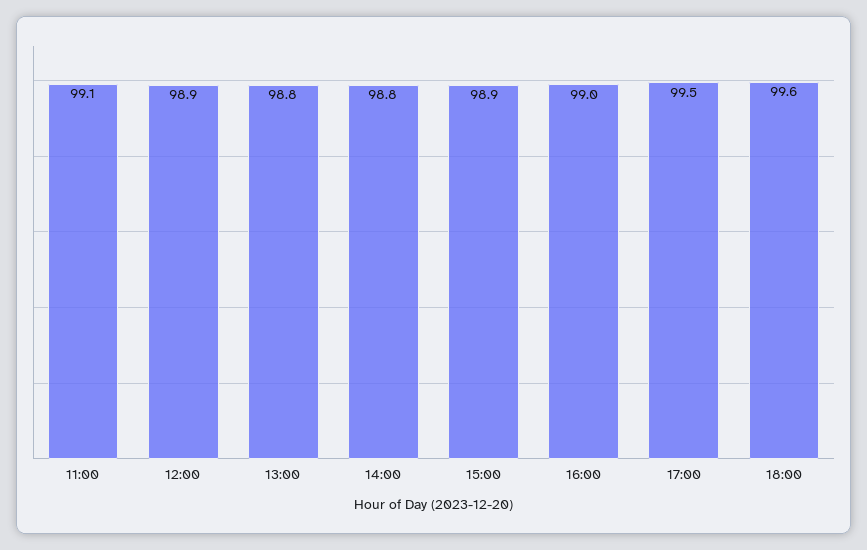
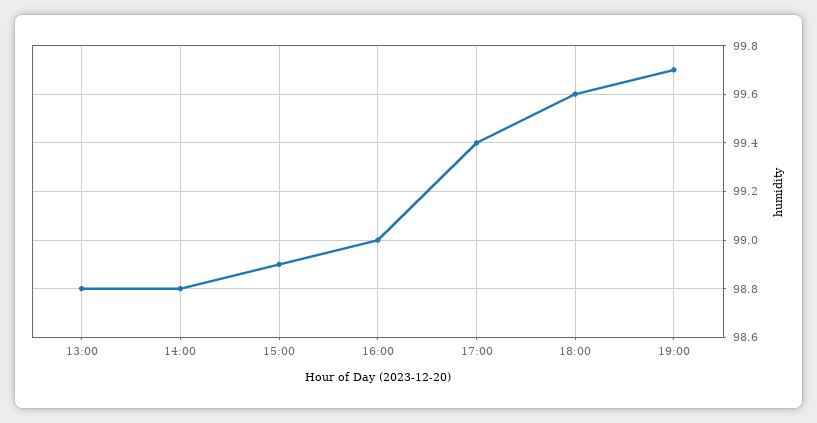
11:00: 99.1 -> none
12:00: 98.9 -> none
17:00: 99.5 -> 99.4
19:00: none -> 99.7

